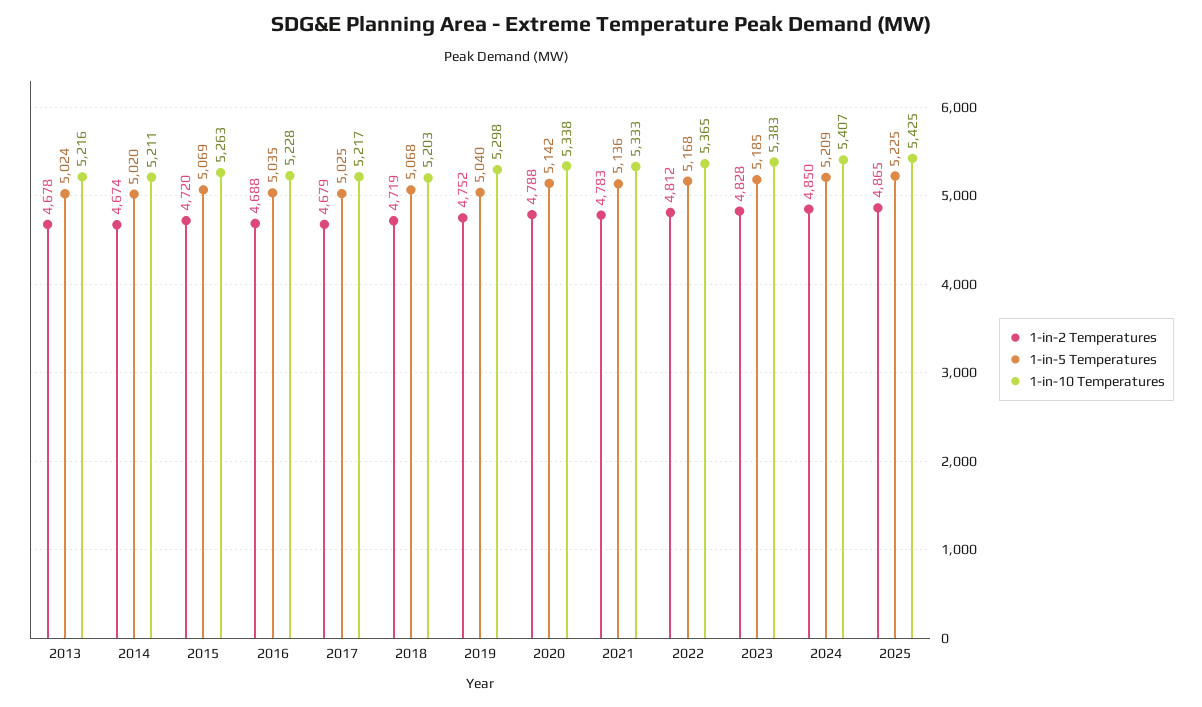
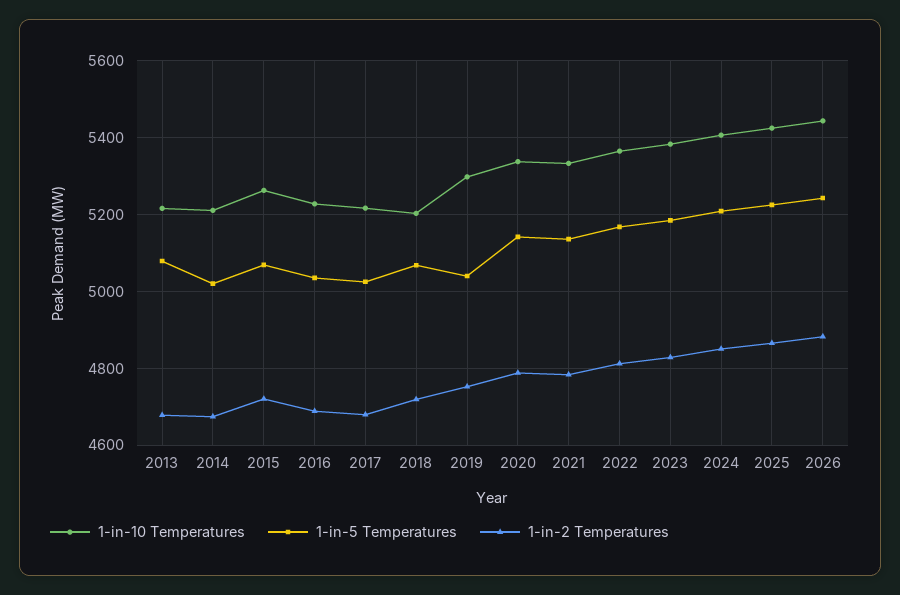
1-in-5 Temperatures, 2013: 5024 -> 5080
1-in-10 Temperatures, 2026: none -> 5440
1-in-5 Temperatures, 2026: none -> 5240
1-in-2 Temperatures, 2026: none -> 4880

